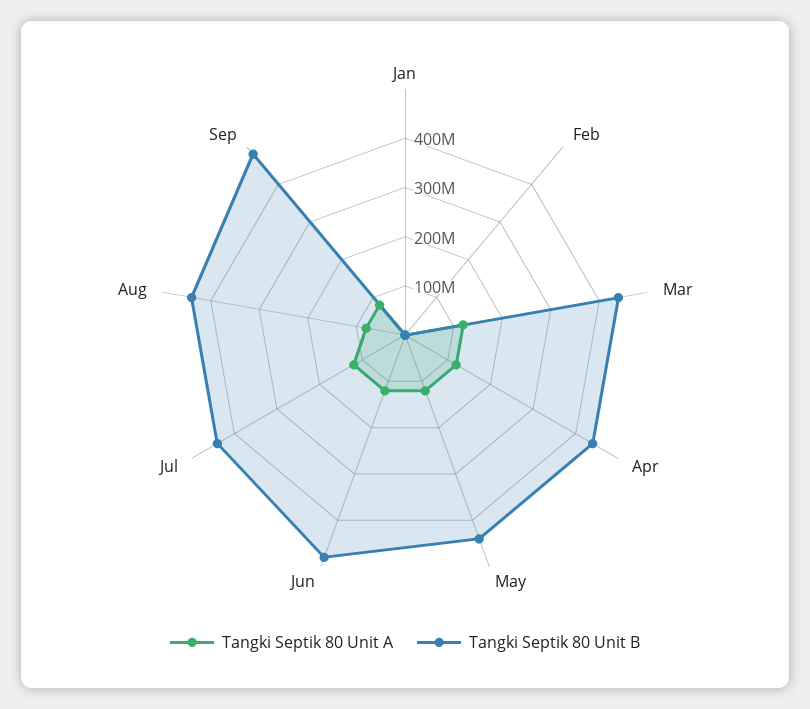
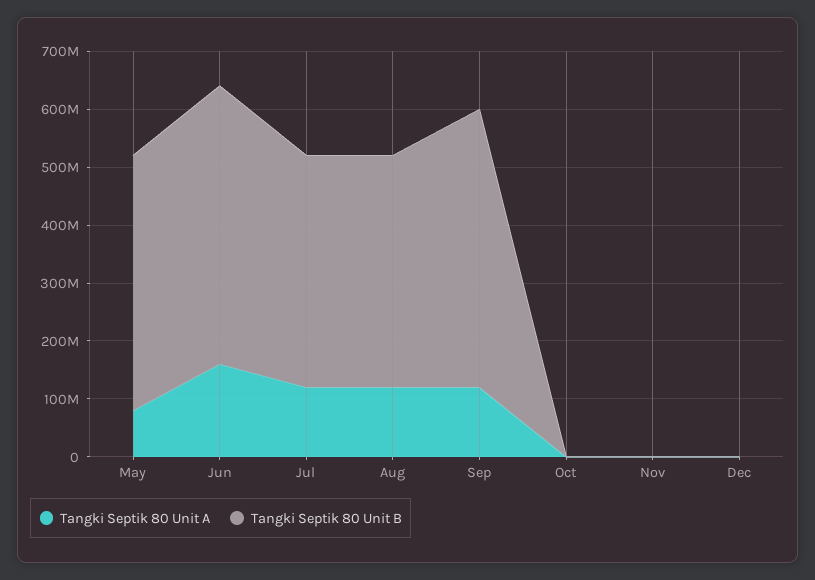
Tangki Septik 80 Unit A, Jan: 0 -> none
Tangki Septik 80 Unit B, Jan: 0 -> none
Tangki Septik 80 Unit A, Feb: 0 -> none
Tangki Septik 80 Unit B, Feb: 0 -> none
Tangki Septik 80 Unit A, Mar: 120000000 -> none
Tangki Septik 80 Unit B, Mar: 440000000 -> none
Tangki Septik 80 Unit A, Apr: 120000000 -> none
Tangki Septik 80 Unit B, Apr: 440000000 -> none
Tangki Septik 80 Unit A, May: 120000000 -> 80000000
Tangki Septik 80 Unit A, Jun: 120000000 -> 160000000
Tangki Septik 80 Unit B, Jul: 440000000 -> 400000000
Tangki Septik 80 Unit A, Aug: 80000000 -> 120000000
Tangki Septik 80 Unit B, Aug: 440000000 -> 400000000
Tangki Septik 80 Unit A, Sep: 80000000 -> 120000000
Tangki Septik 80 Unit A, Oct: none -> 0
Tangki Septik 80 Unit B, Oct: none -> 0
Tangki Septik 80 Unit A, Nov: none -> 0
Tangki Septik 80 Unit B, Nov: none -> 0
Tangki Septik 80 Unit A, Dec: none -> 0
Tangki Septik 80 Unit B, Dec: none -> 0

